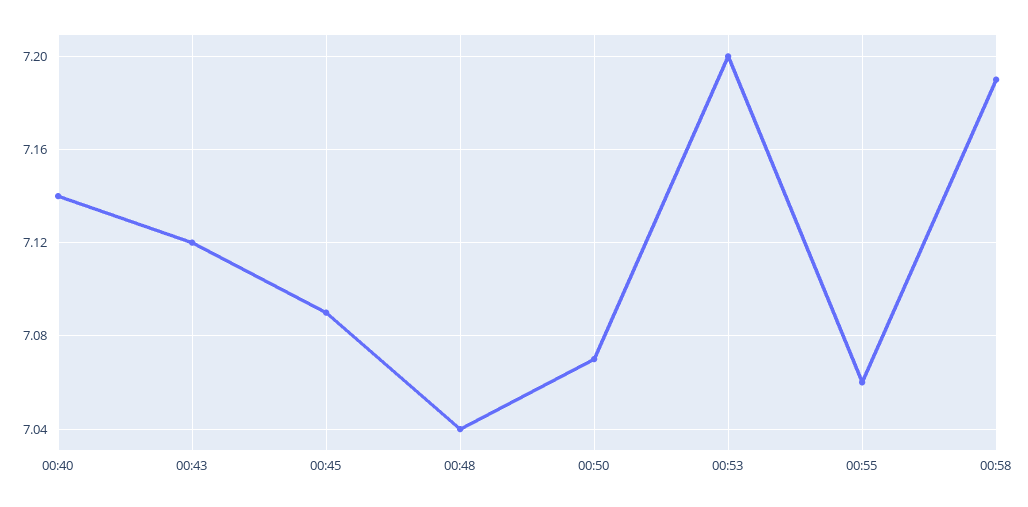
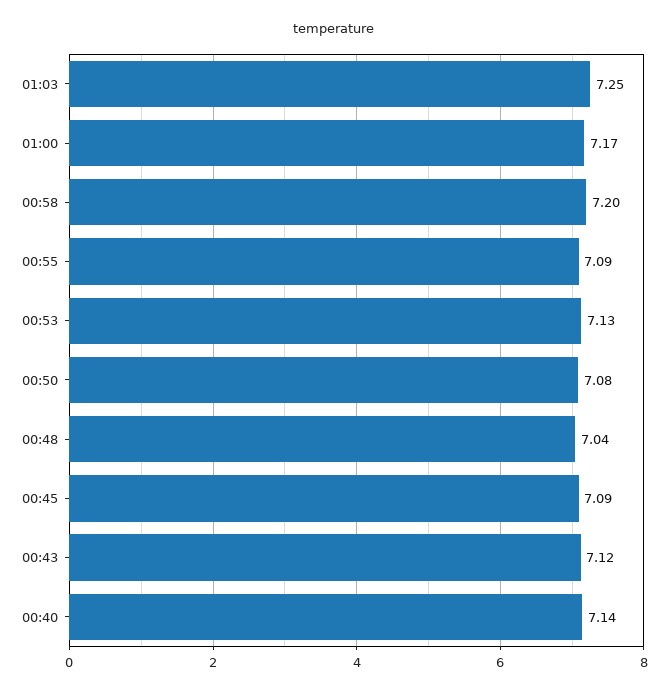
00:50: 7.07 -> 7.08
00:53: 7.2 -> 7.13
00:55: 7.06 -> 7.09
00:58: 7.19 -> 7.2
01:03: none -> 7.25
01:00: none -> 7.17

